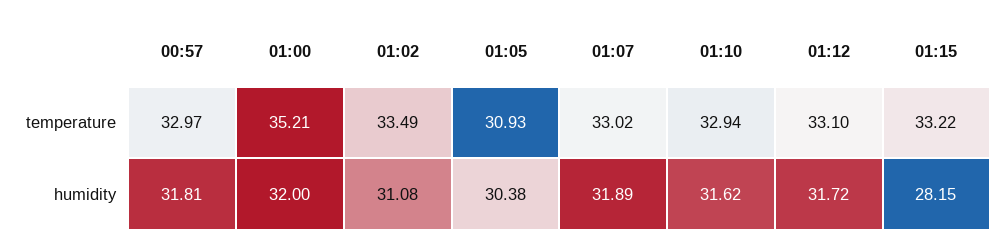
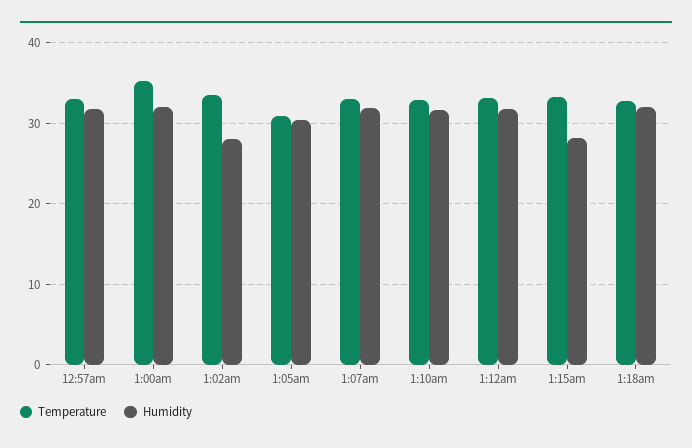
humidity, 01:02: 31.08 -> 28
temperature, 1:18am: none -> 33
humidity, 1:18am: none -> 32

